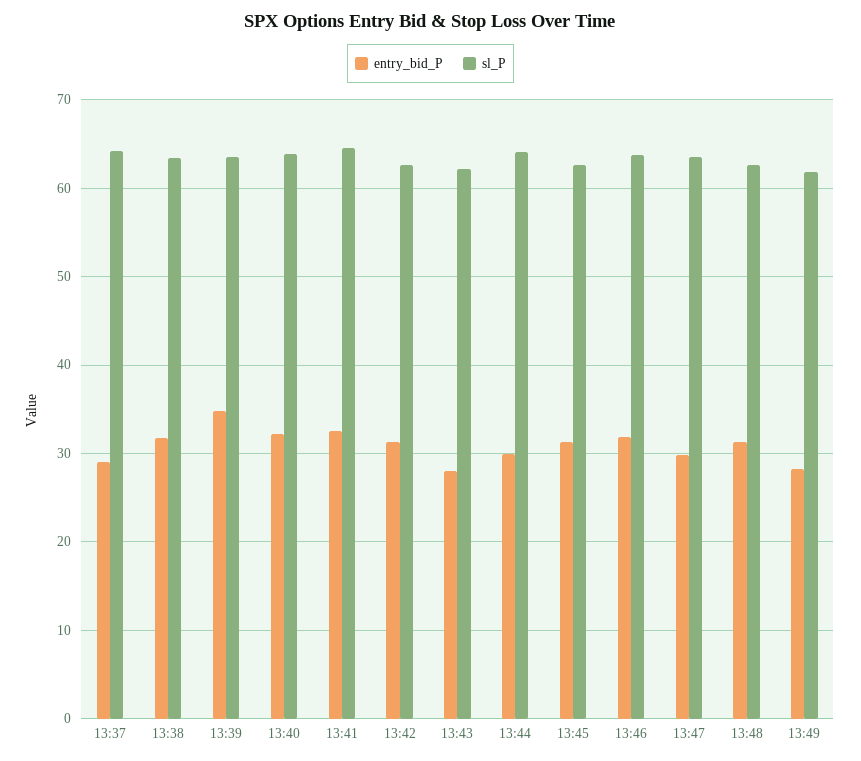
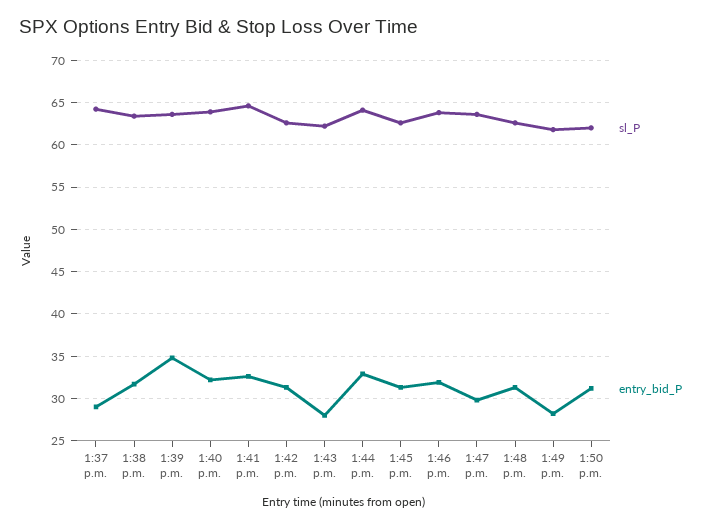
entry_bid_P, 13:44: 30 -> 33
sl_P, 1:50 p.m.: none -> 62
entry_bid_P, 1:50 p.m.: none -> 31

